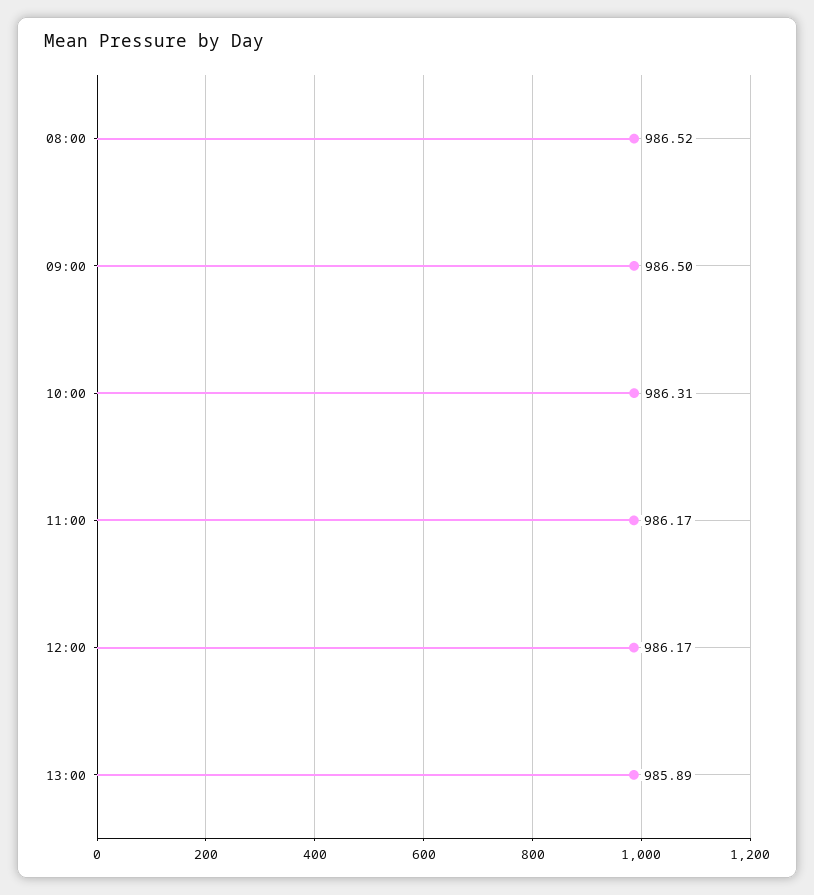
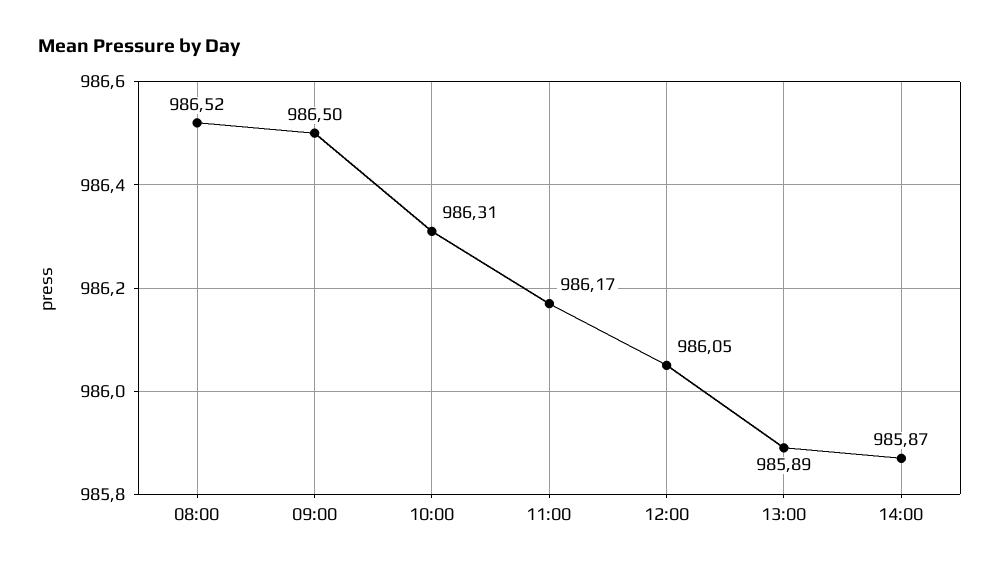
12:00: 986.17 -> 986.05
14:00: none -> 985.87

